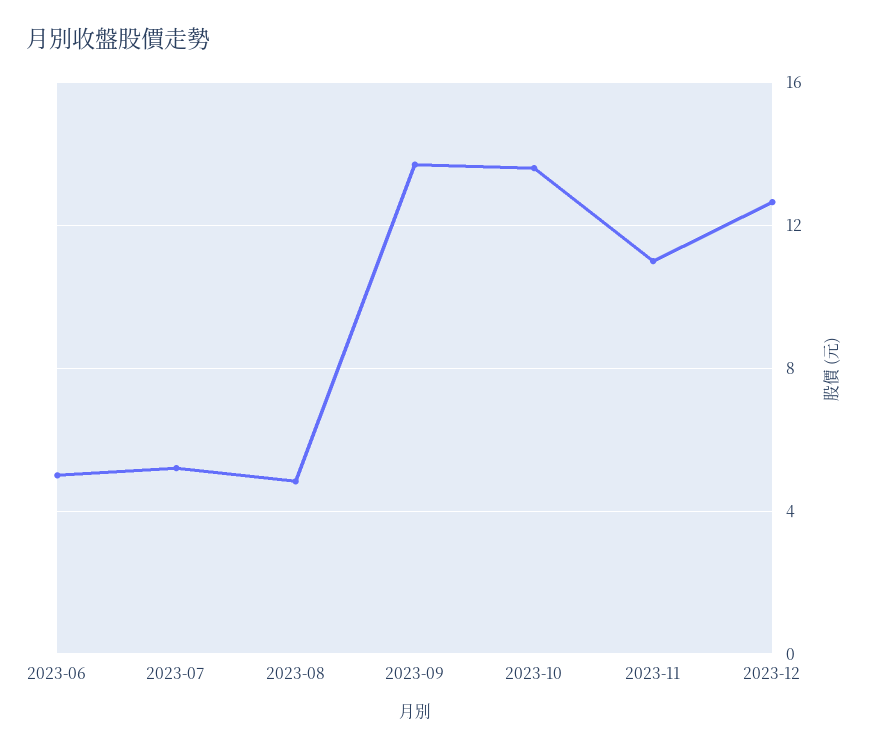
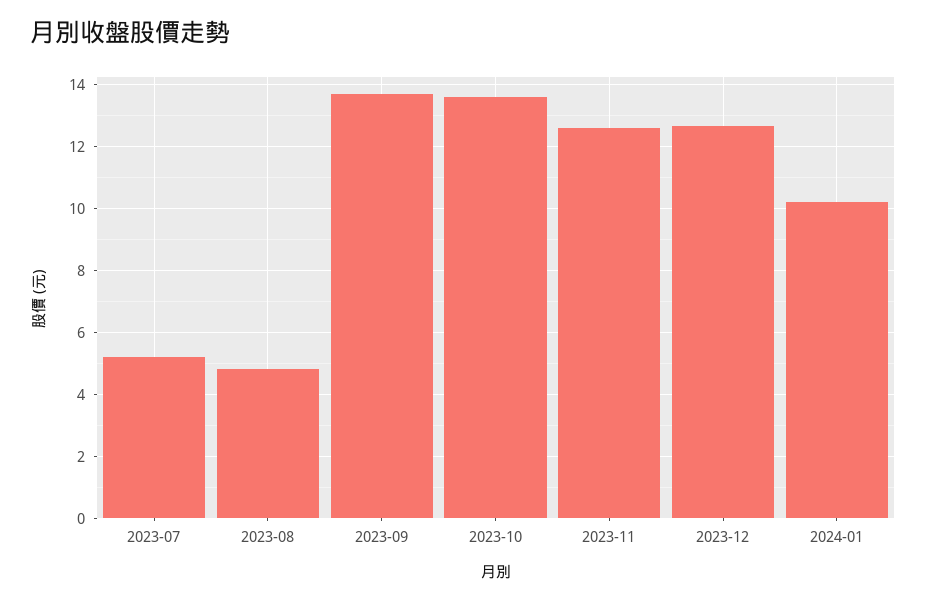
2023-06: 5 -> none
2023-11: 11 -> 12.6
2024-01: none -> 10.2

